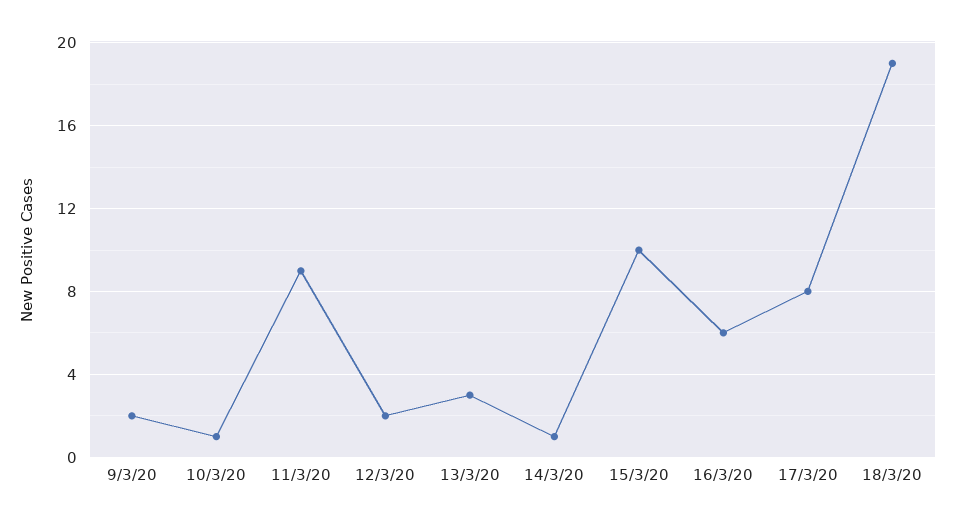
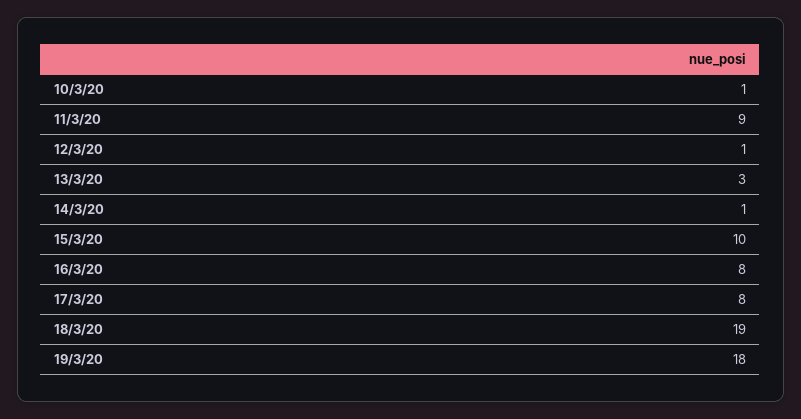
9/3/20: 2 -> none
12/3/20: 2 -> 1
16/3/20: 6 -> 8
19/3/20: none -> 18

